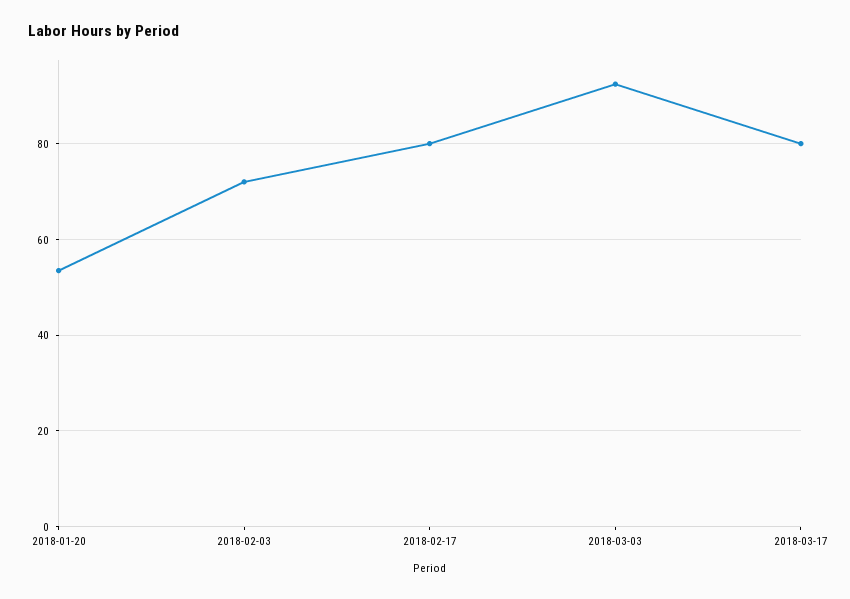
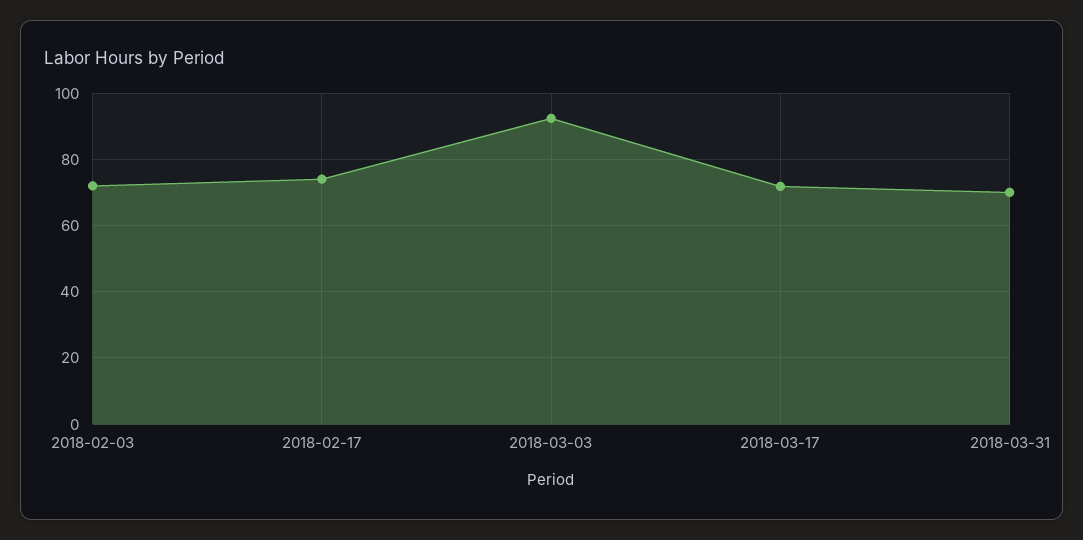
2018-01-20: 54 -> none
2018-02-17: 80 -> 74
2018-03-17: 80 -> 72
2018-03-31: none -> 70

